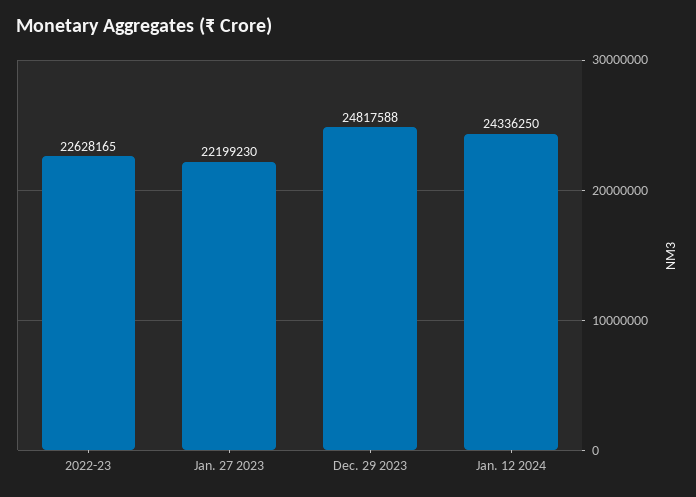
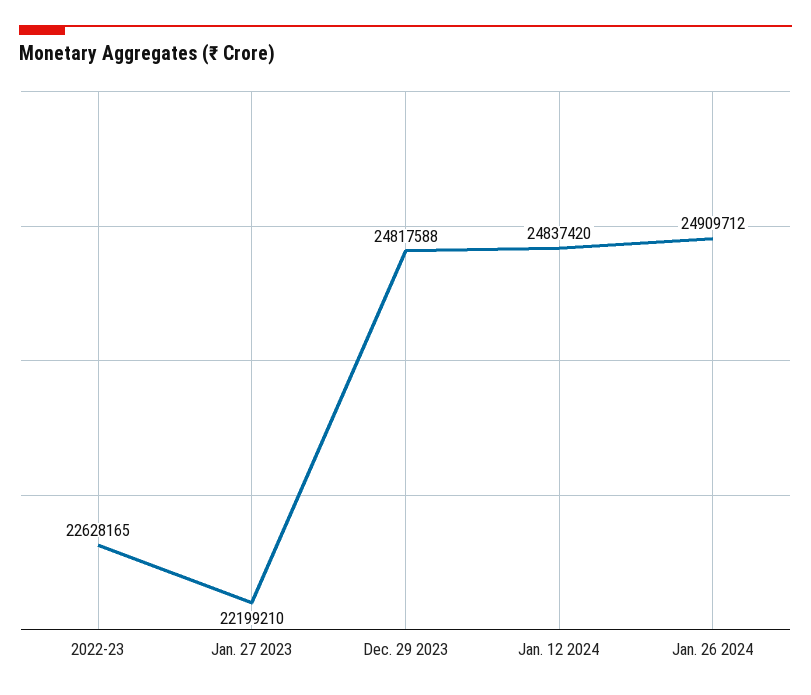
Jan. 27 2023: 22199230 -> 22199210
Jan. 12 2024: 24336250 -> 24837420
Jan. 26 2024: none -> 24909712

